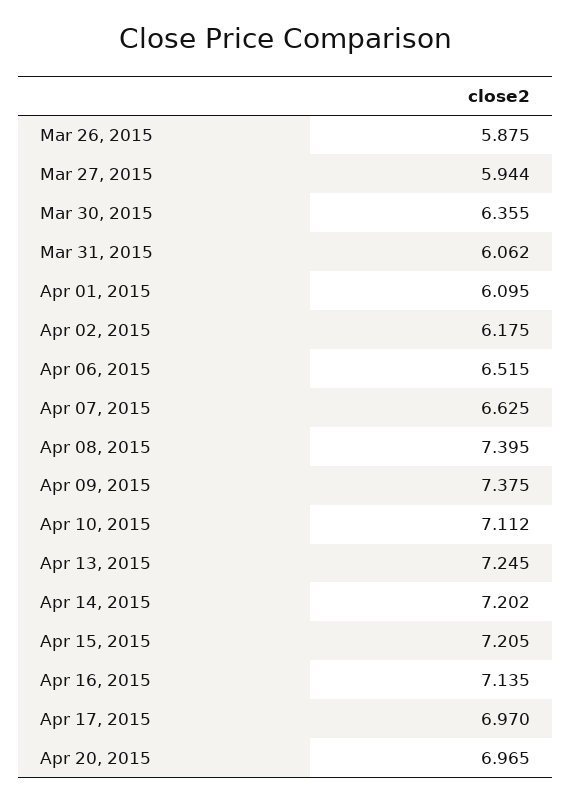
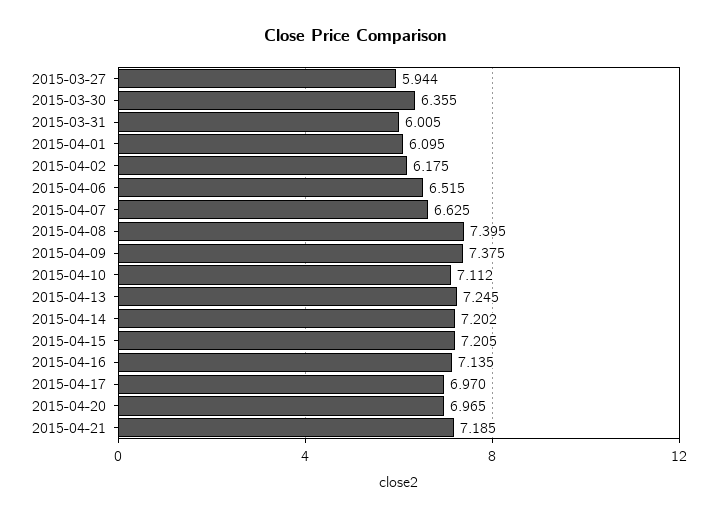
Mar 26, 2015: 5.875 -> none
Mar 31, 2015: 6.062 -> 6.005
2015-04-21: none -> 7.185

